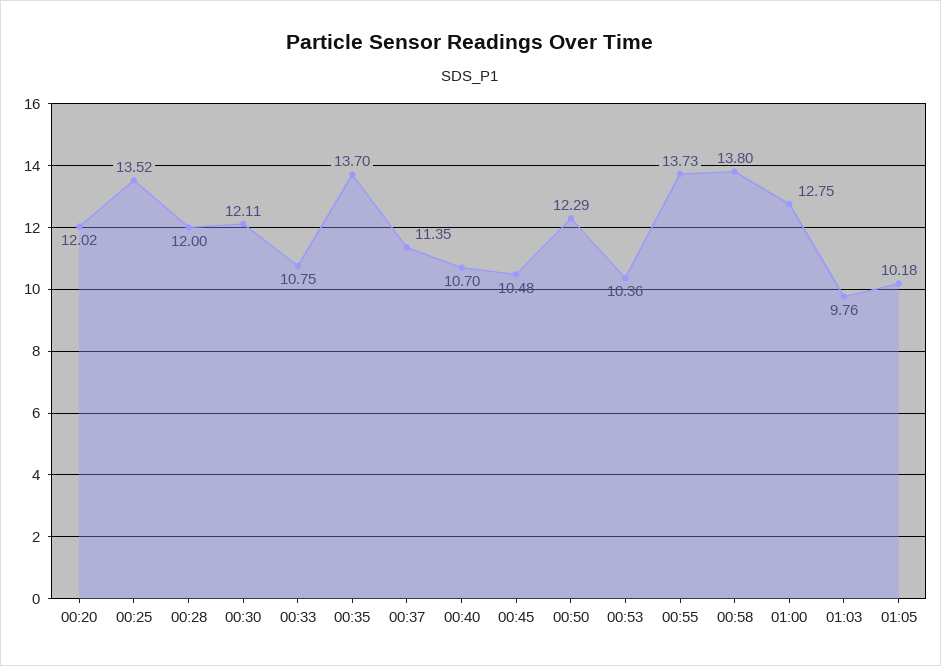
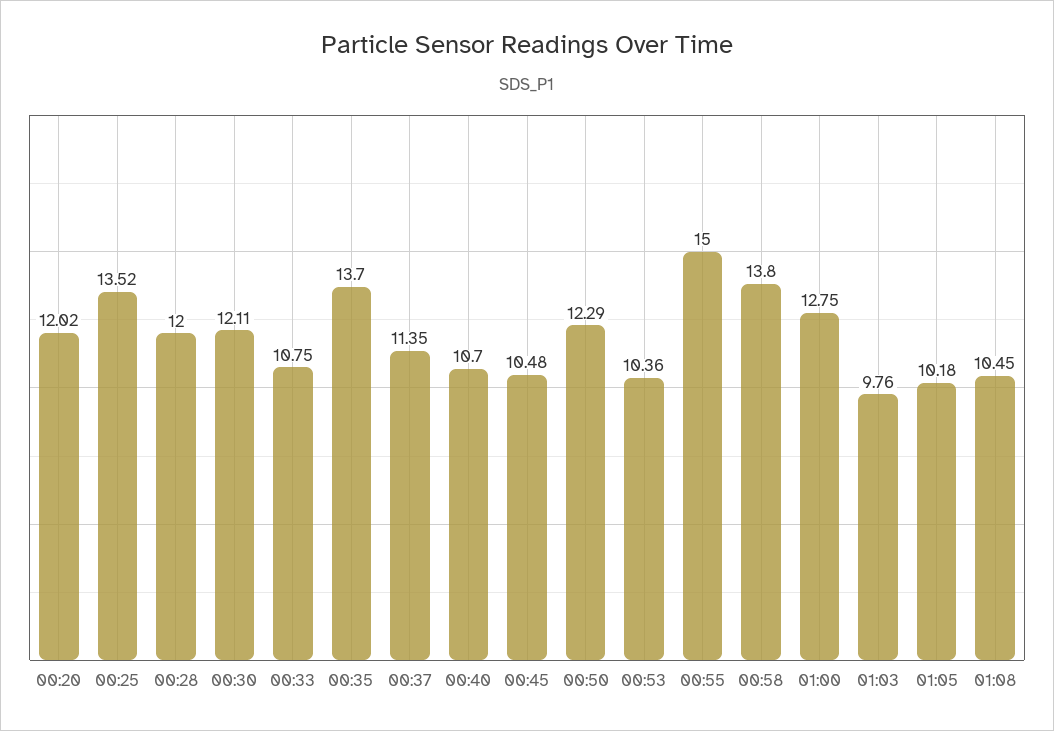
00:55: 13.73 -> 15
01:08: none -> 10.45

